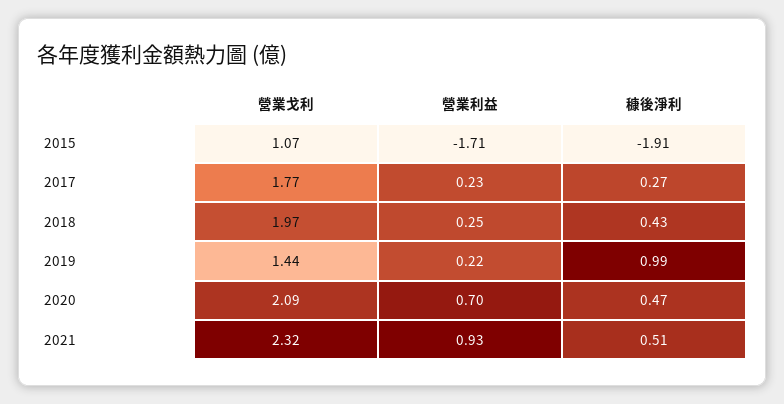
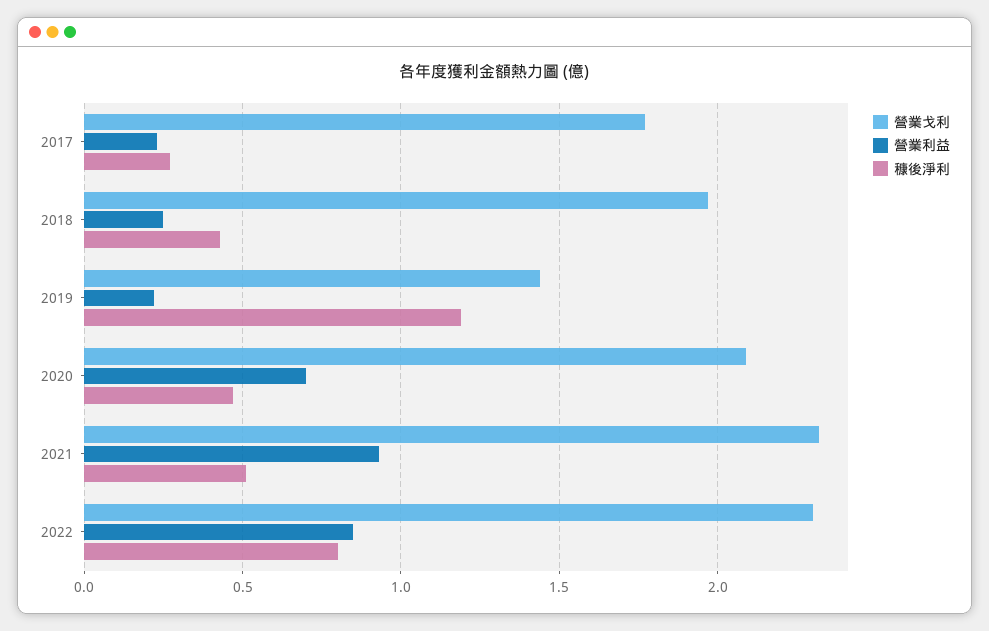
營業戈利, 2015: 1.07 -> none
營業利益, 2015: -1.71 -> none
穅後淨利, 2015: -1.91 -> none
穅後淨利, 2019: 0.99 -> 1.2
營業戈利, 2022: none -> 2.3
營業利益, 2022: none -> 0.85
穅後淨利, 2022: none -> 0.8

